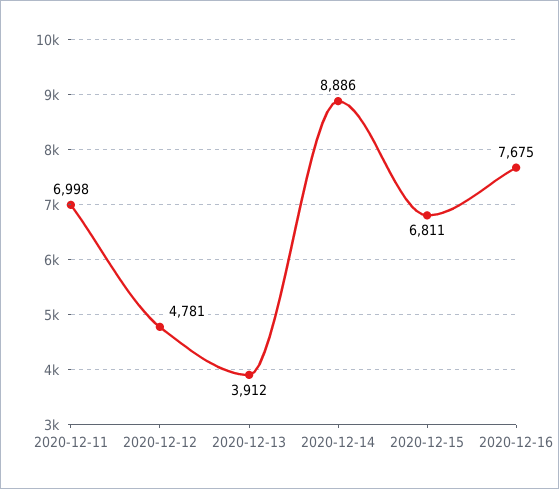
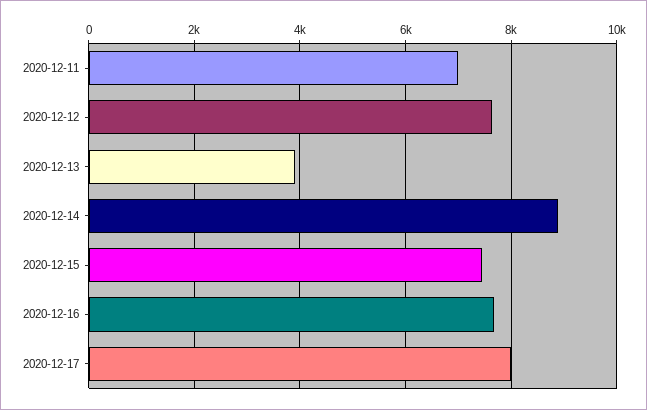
2020-12-12: 4781 -> 7600
2020-12-15: 6811 -> 7400
2020-12-17: none -> 8000

